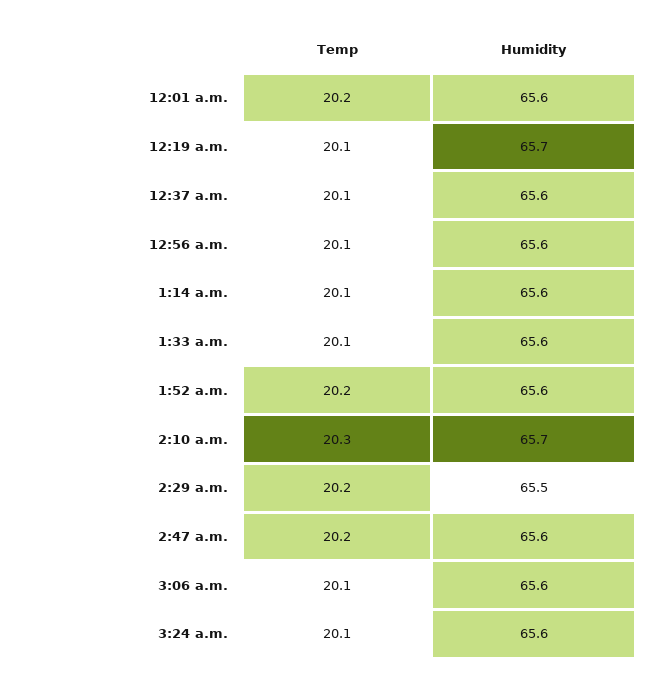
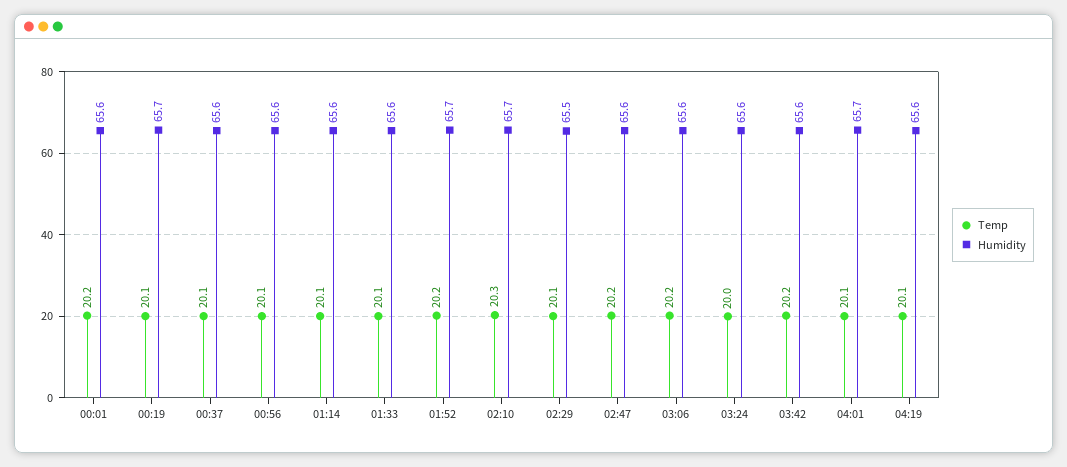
Humidity, 1:52 a.m.: 65.6 -> 65.7
Temp, 2:29 a.m.: 20.2 -> 20.1
Temp, 3:06 a.m.: 20.1 -> 20.2
Temp, 3:24 a.m.: 20.1 -> 20
Temp, 03:42: none -> 20.2
Humidity, 03:42: none -> 65.6
Temp, 04:01: none -> 20.1
Humidity, 04:01: none -> 65.7
Temp, 04:19: none -> 20.1
Humidity, 04:19: none -> 65.6

